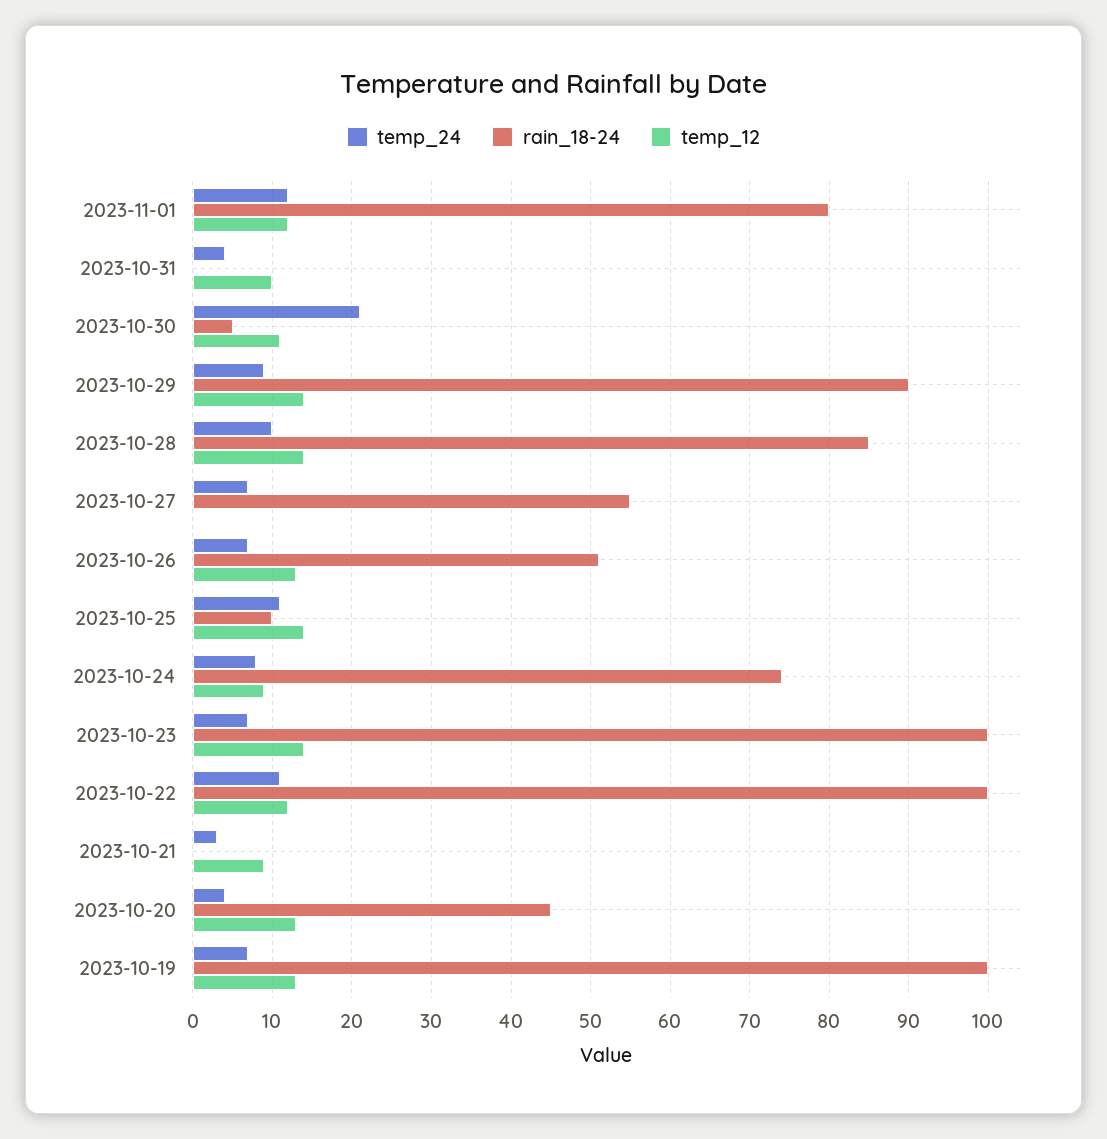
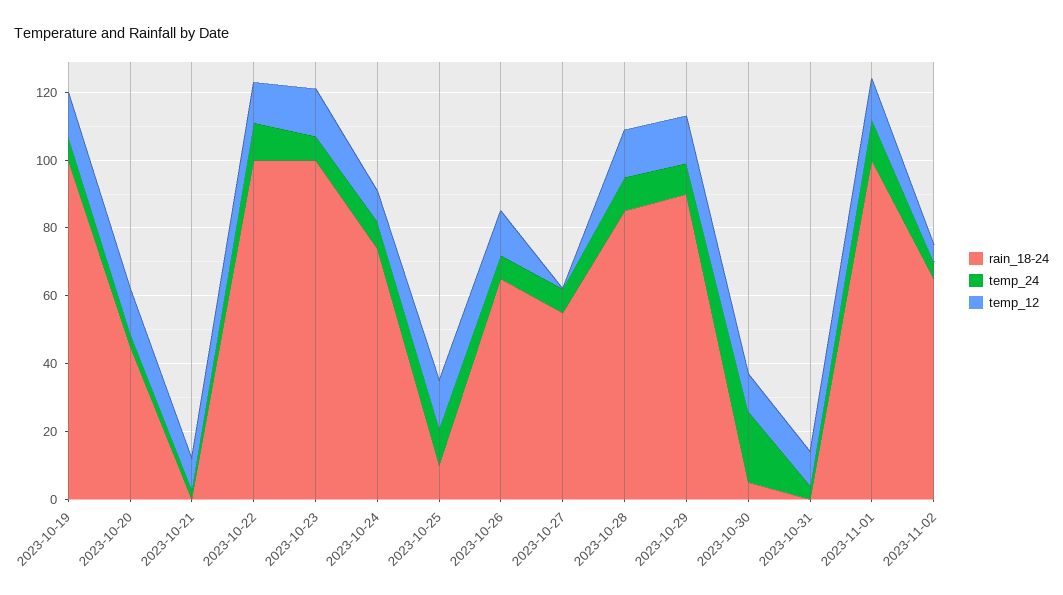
rain_18-24, 2023-11-01: 80 -> 100
rain_18-24, 2023-10-26: 51 -> 65
rain_18-24, 2023-11-02: none -> 65
temp_24, 2023-11-02: none -> 5
temp_12, 2023-11-02: none -> 5

